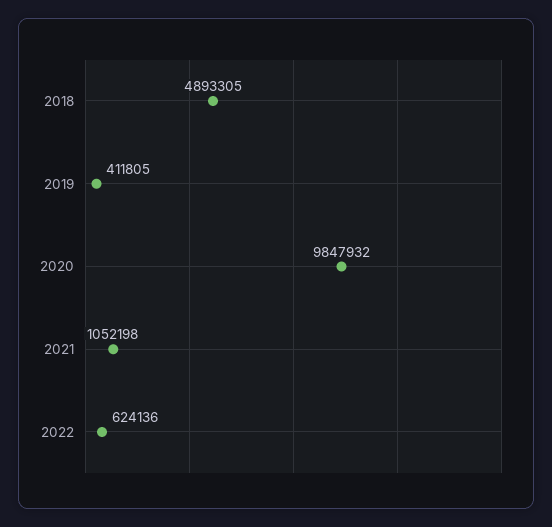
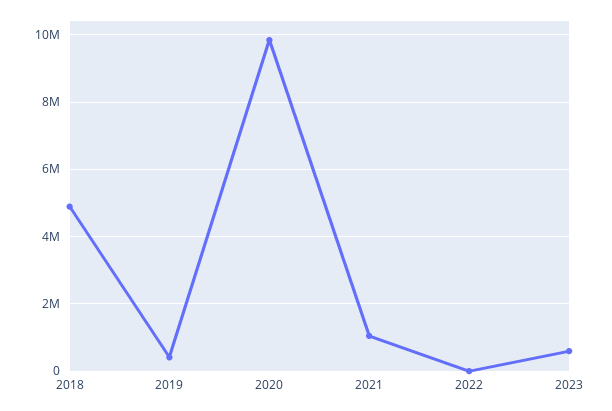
2022: 624136 -> 0
2023: none -> 600000

